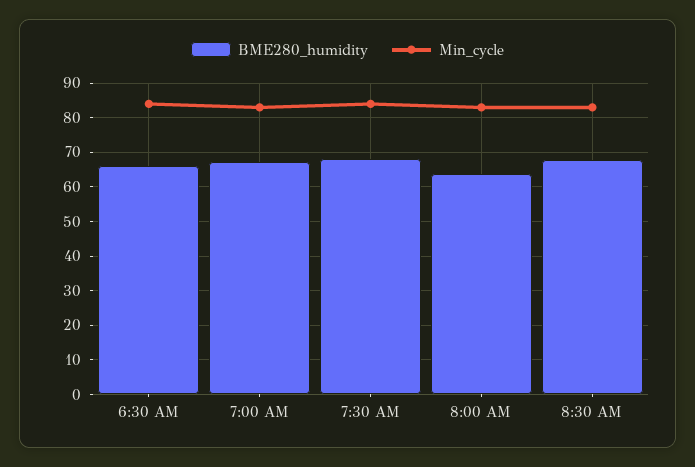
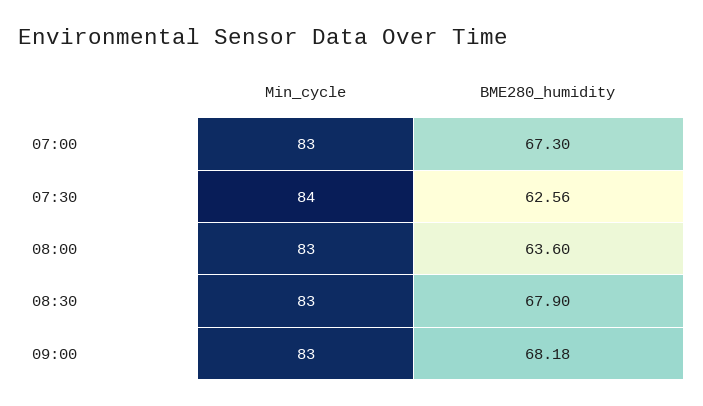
BME280_humidity, 6:30 AM: 66 -> none
Min_cycle, 6:30 AM: 84 -> none
BME280_humidity, 7:30 AM: 68 -> 62.56
Min_cycle, 09:00: none -> 83
BME280_humidity, 09:00: none -> 68.18

